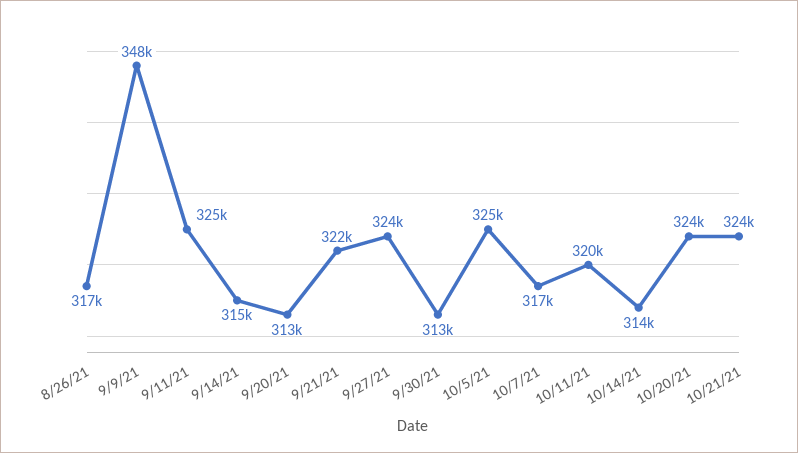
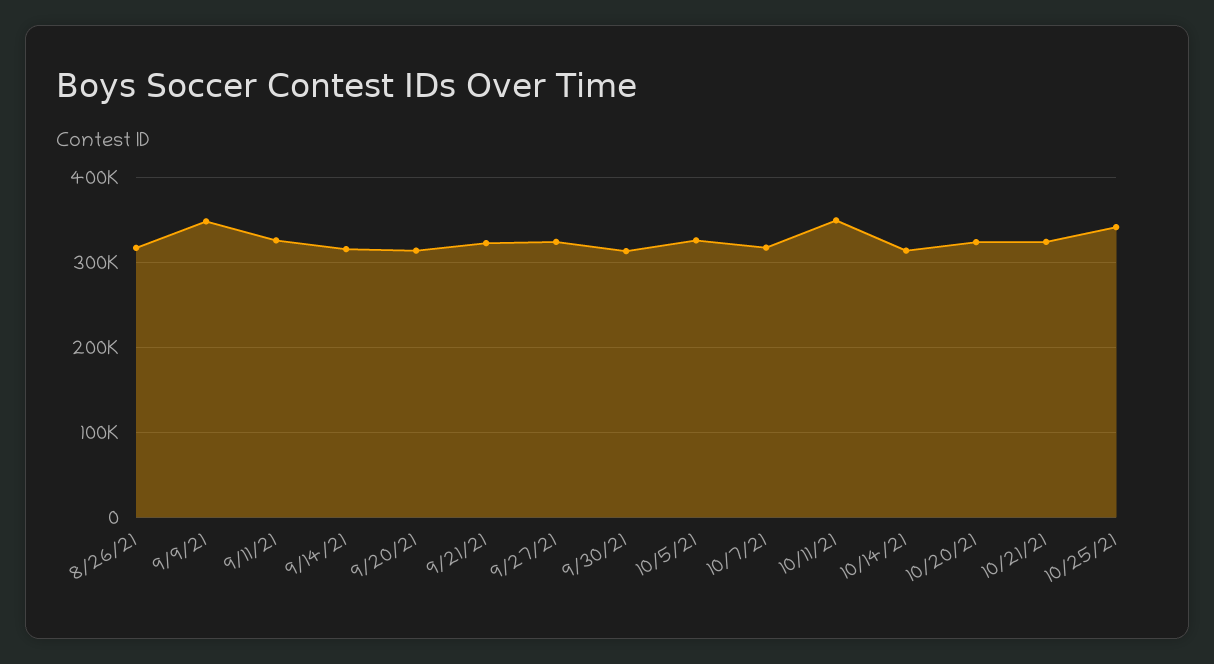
10/11/21: 320000 -> 350000
10/25/21: none -> 340000

